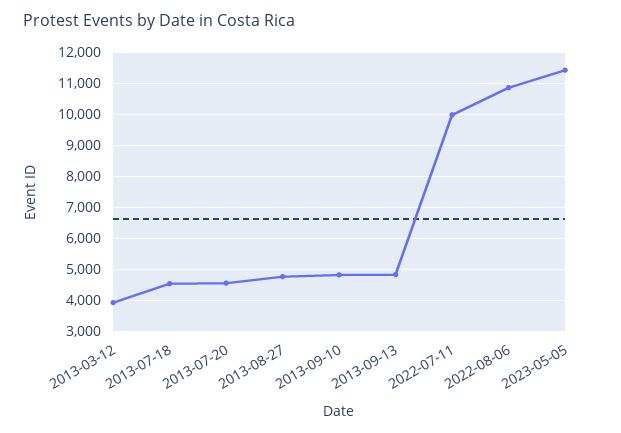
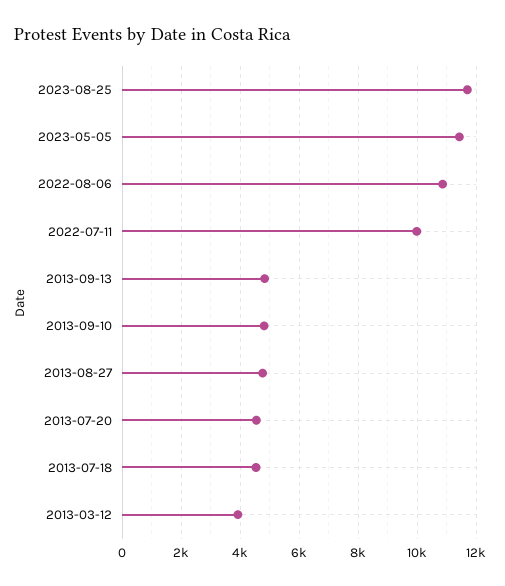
2023-08-25: none -> 11750

